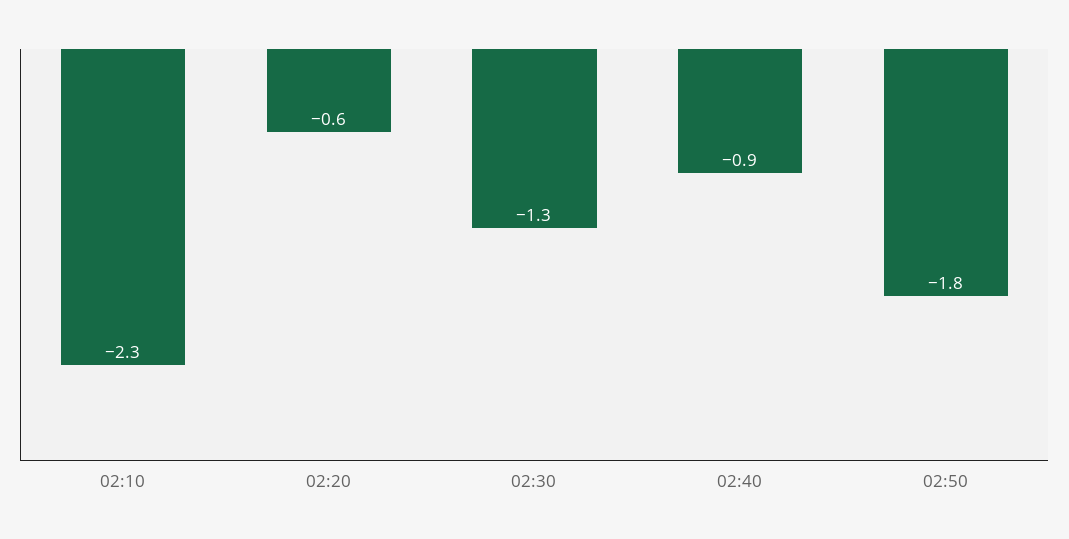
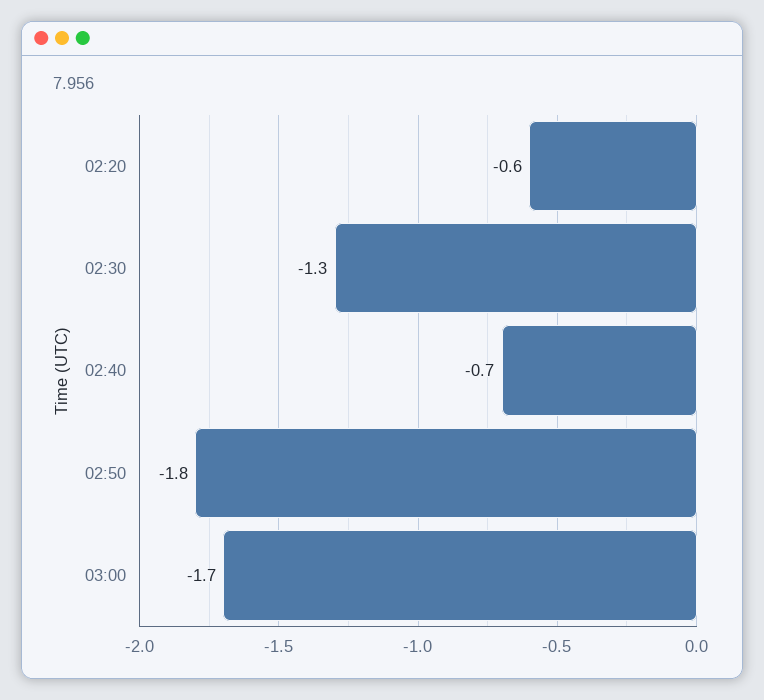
02:10: -2.3 -> none
02:40: -0.9 -> -0.7
03:00: none -> -1.7

